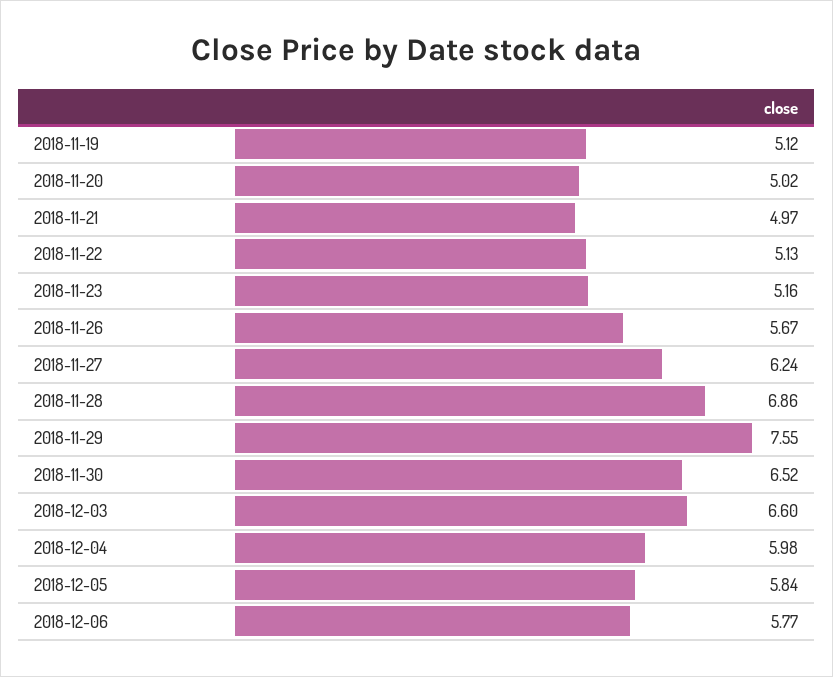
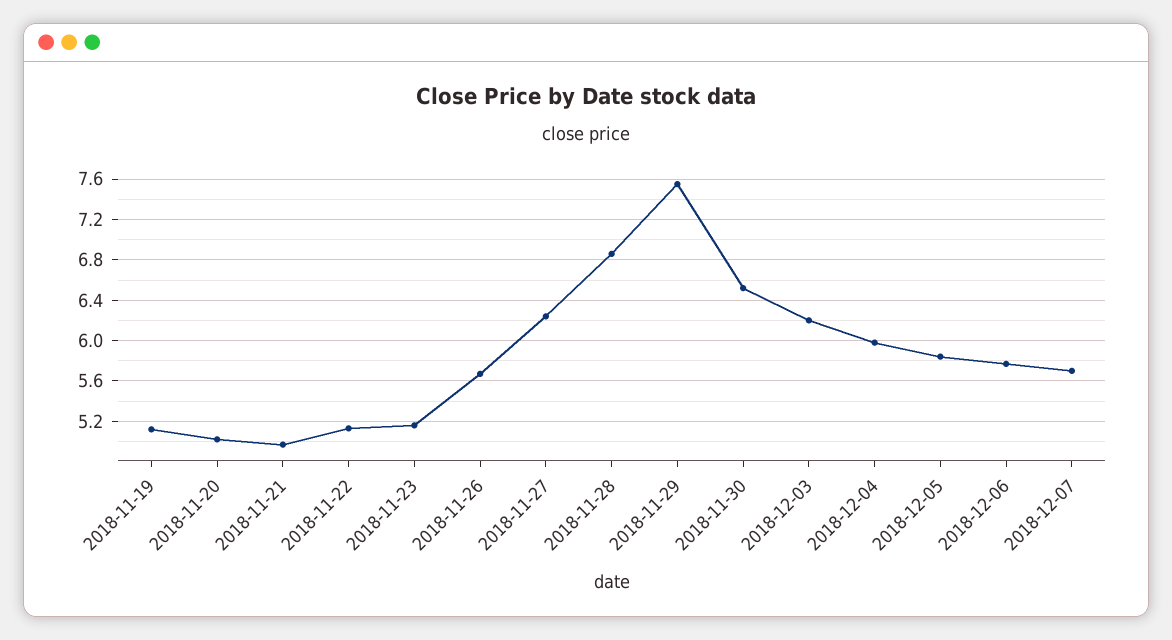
2018-12-03: 6.6 -> 6.2
2018-12-07: none -> 5.7

